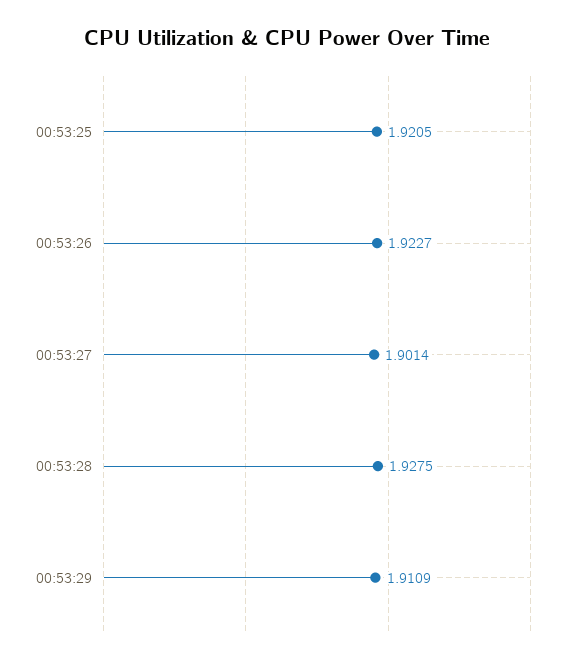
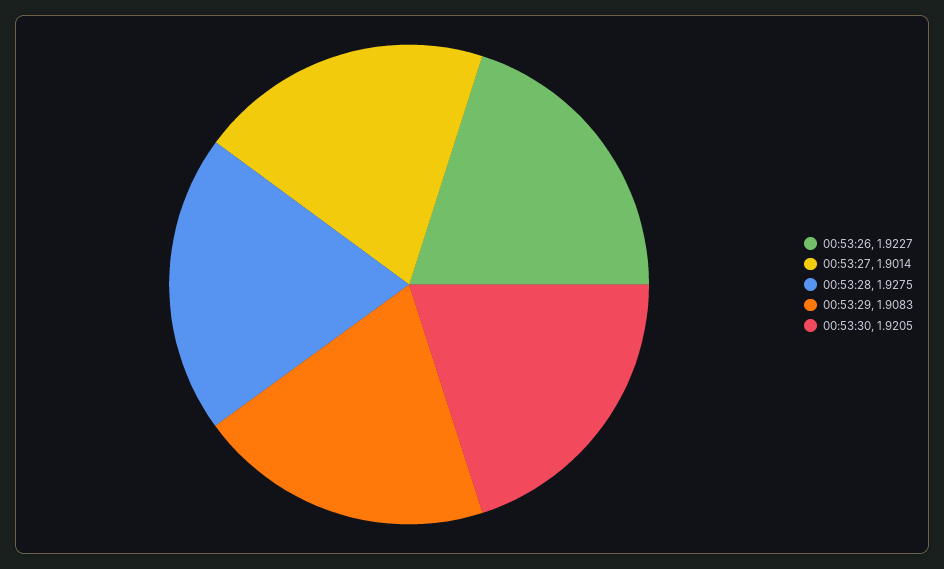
00:53:25: 1.9205 -> none
00:53:29: 1.9109 -> 1.9083
00:53:30: none -> 1.9205

